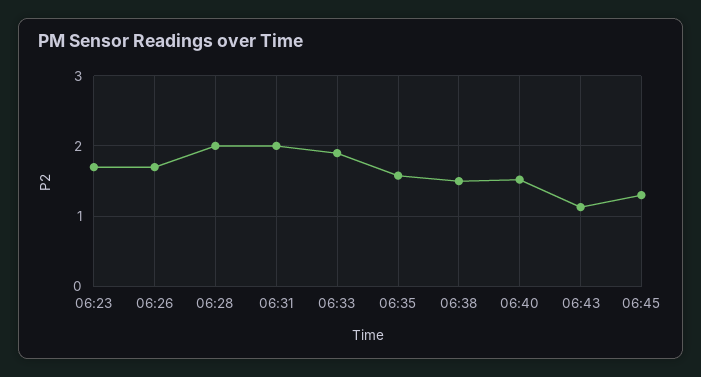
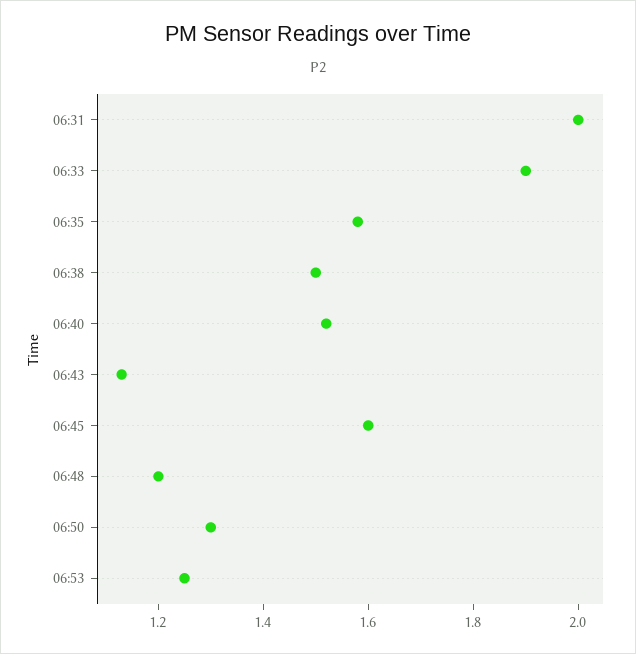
06:23: 1.7 -> none
06:26: 1.7 -> none
06:28: 2 -> none
06:45: 1.3 -> 1.6
06:48: none -> 1.2
06:50: none -> 1.3
06:53: none -> 1.25

